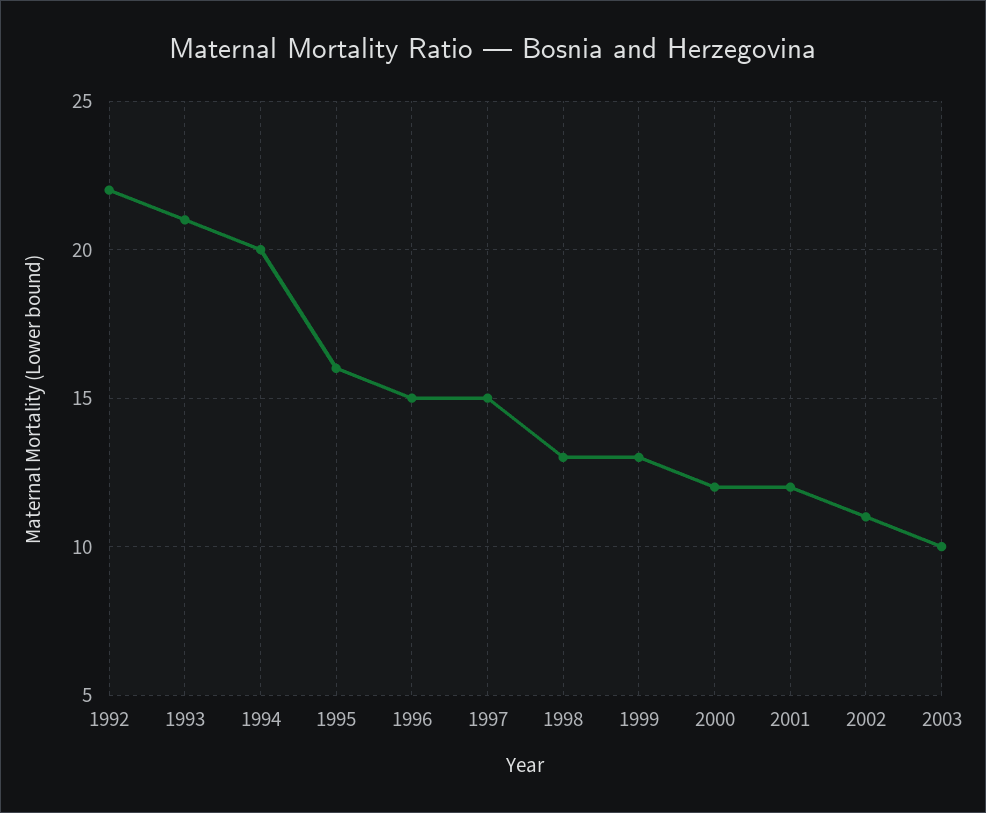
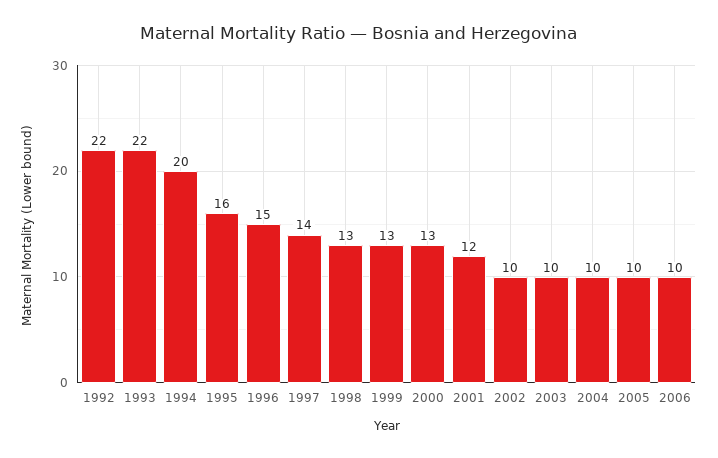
1993: 21 -> 22
1997: 15 -> 14
2000: 12 -> 13
2002: 11 -> 10
2004: none -> 10
2005: none -> 10
2006: none -> 10

